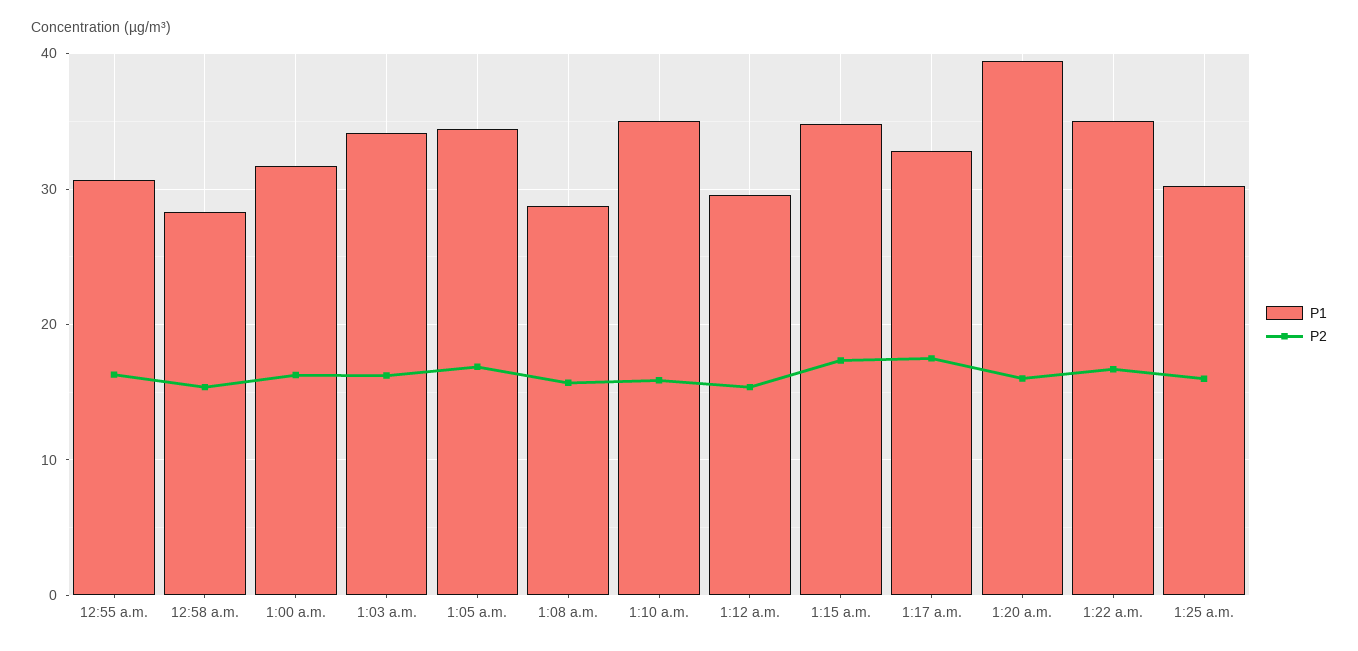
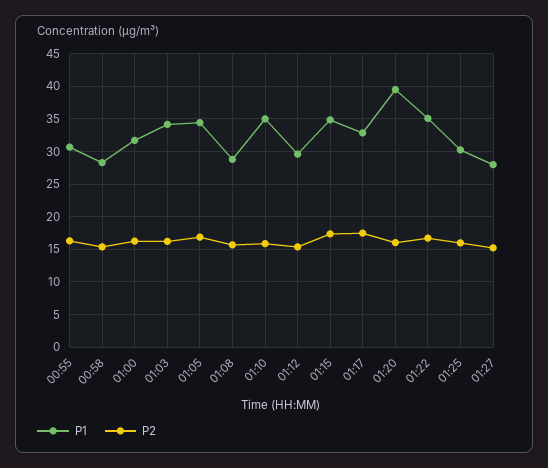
P1, 01:27: none -> 28
P2, 01:27: none -> 15

